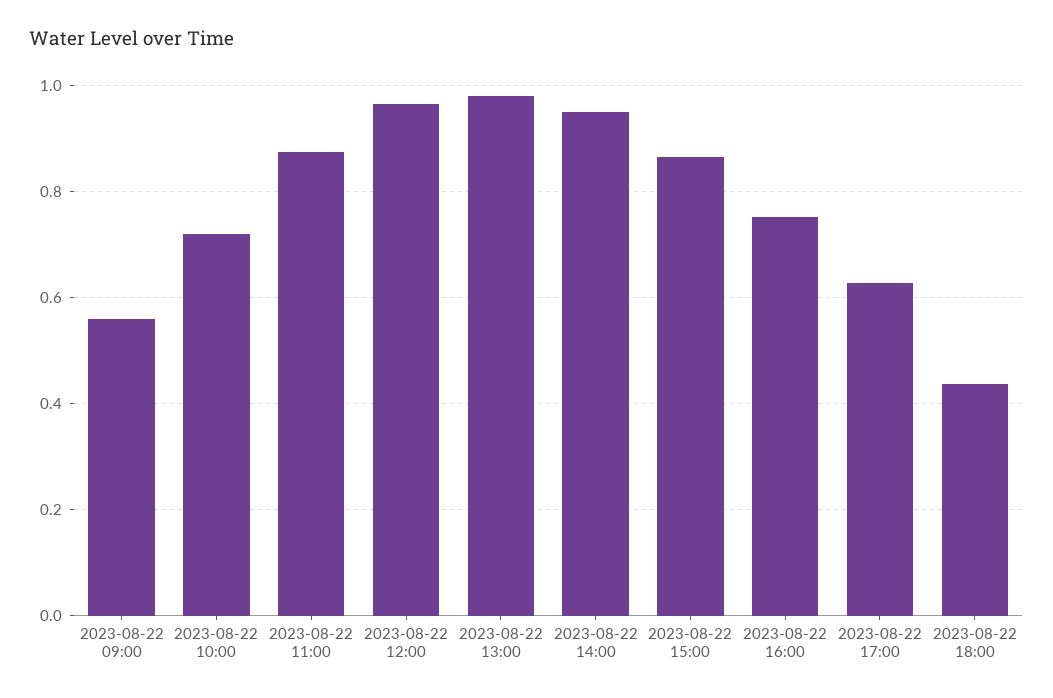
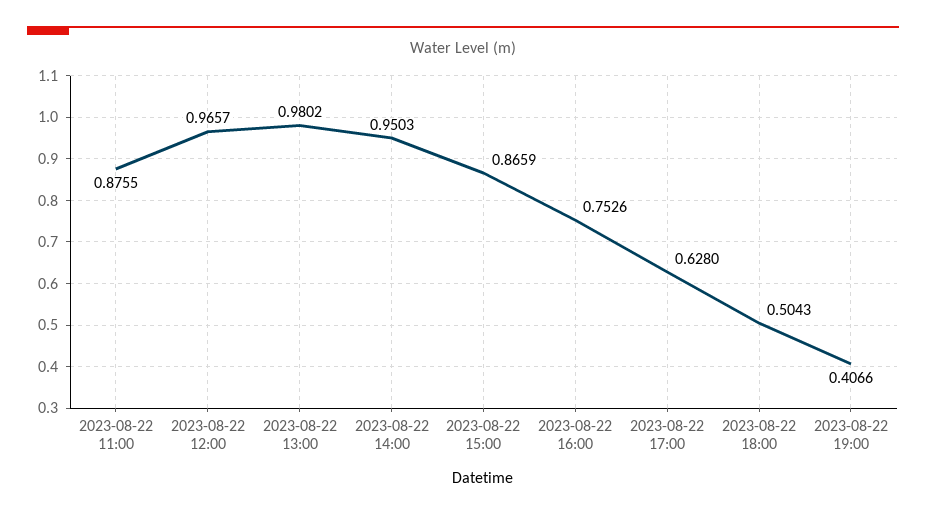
2023-08-22 09:00: 0.56 -> none
2023-08-22 10:00: 0.72 -> none
2023-08-22 18:00: 0.44 -> 0.5043
2023-08-22 19:00: none -> 0.4066

